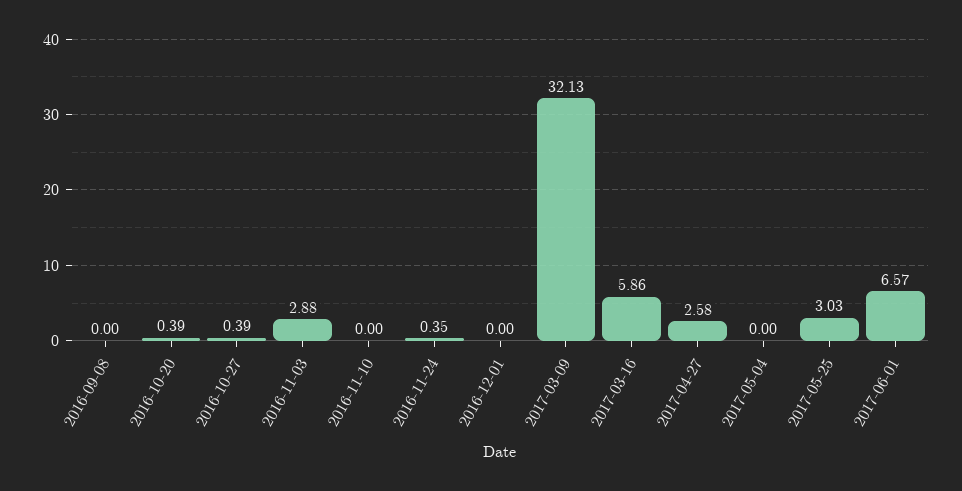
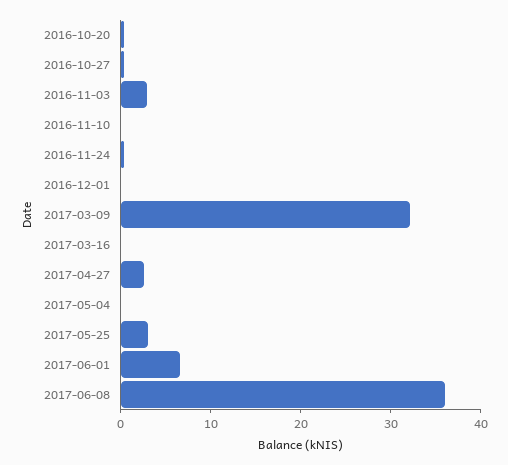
2016-09-08: 0 -> none
2017-03-16: 5.86 -> 0
2017-06-08: none -> 36

